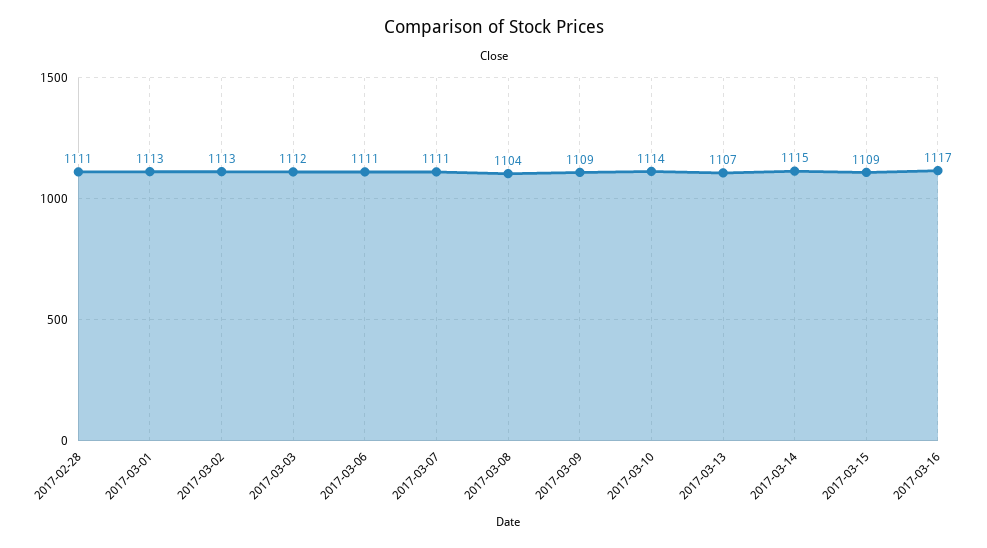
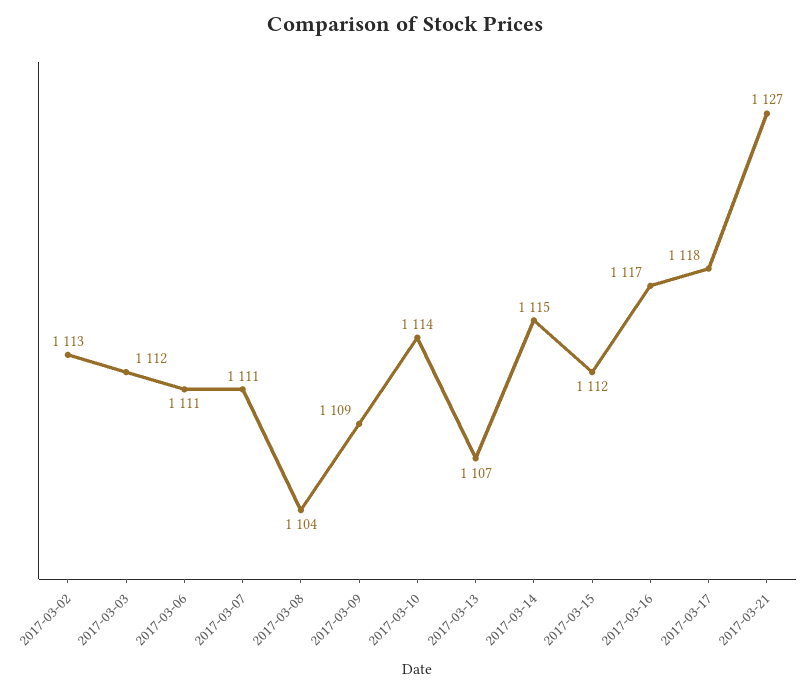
2017-02-28: 1111 -> none
2017-03-01: 1113 -> none
2017-03-15: 1109 -> 1112
2017-03-17: none -> 1118
2017-03-21: none -> 1127

